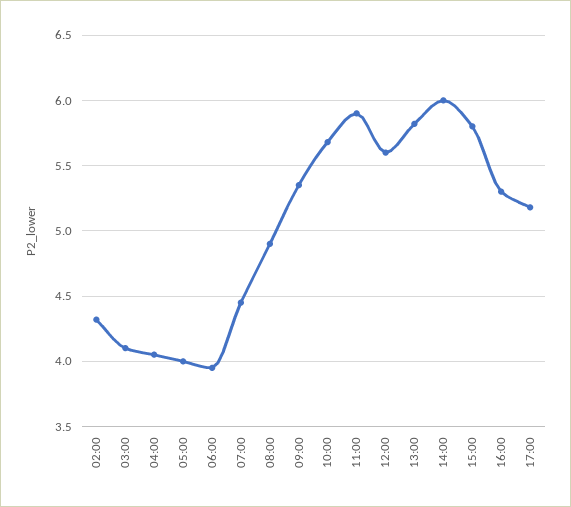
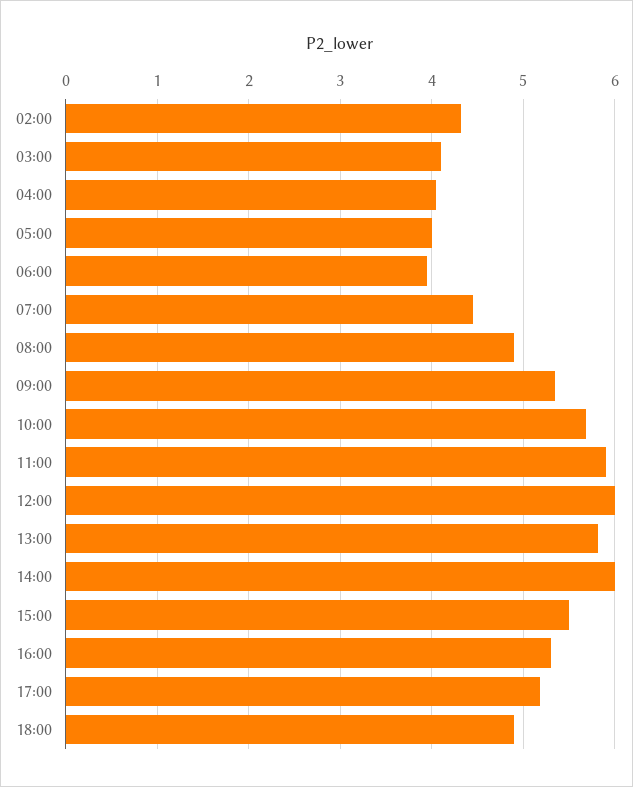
12:00: 5.6 -> 6
15:00: 5.8 -> 5.5
18:00: none -> 4.9

